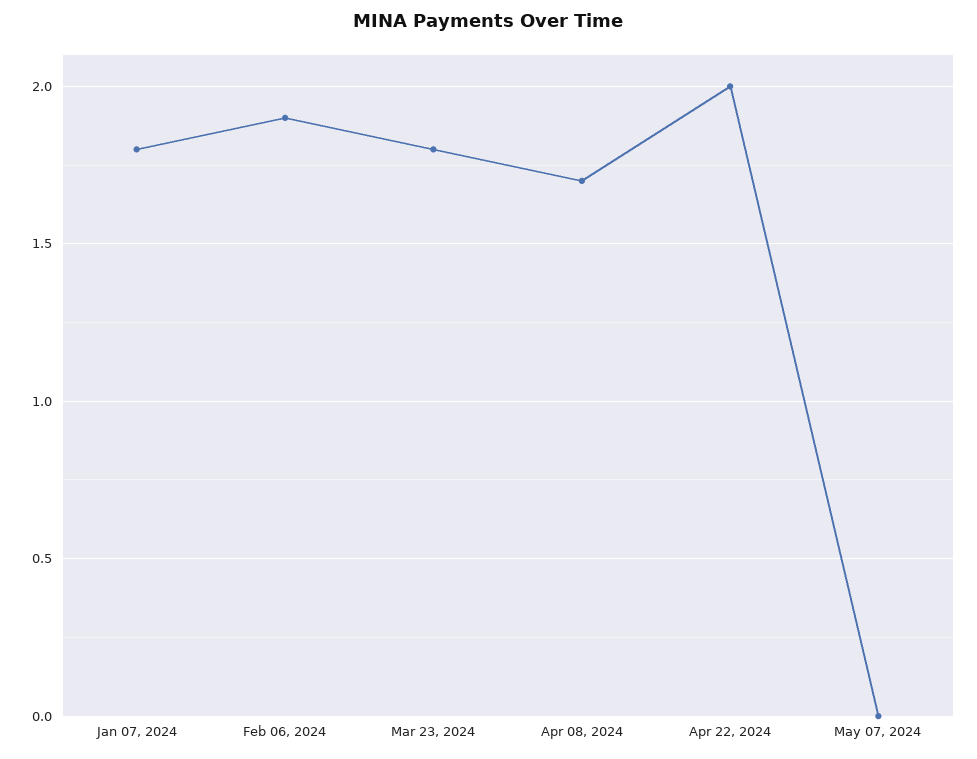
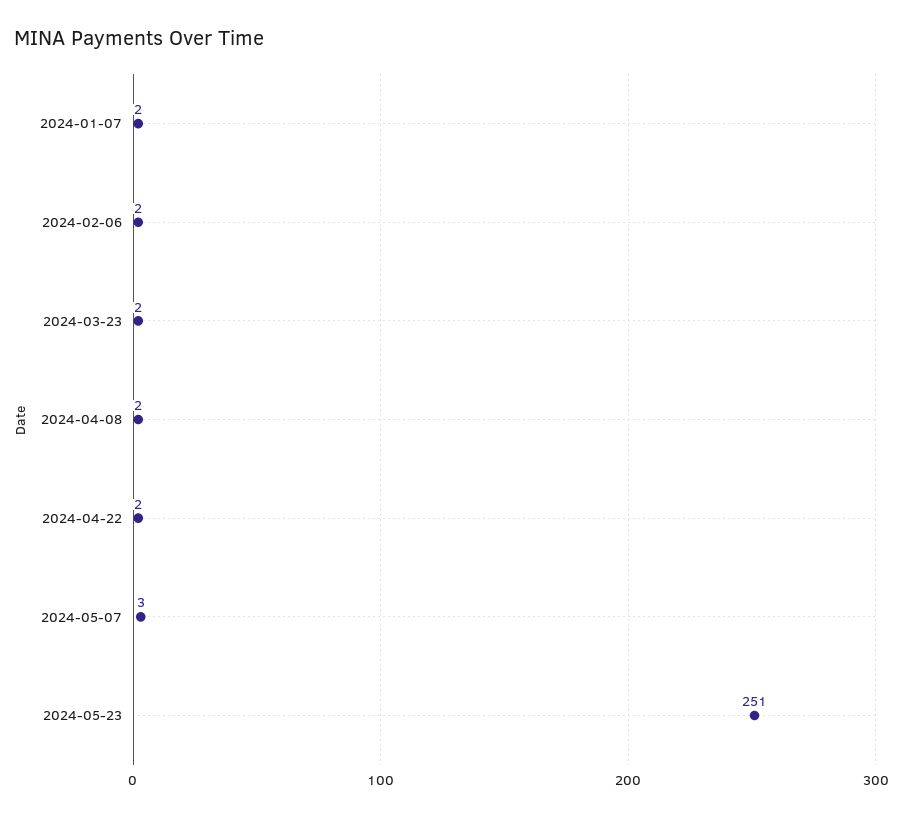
May 07, 2024: 0 -> 3
2024-05-23: none -> 251

